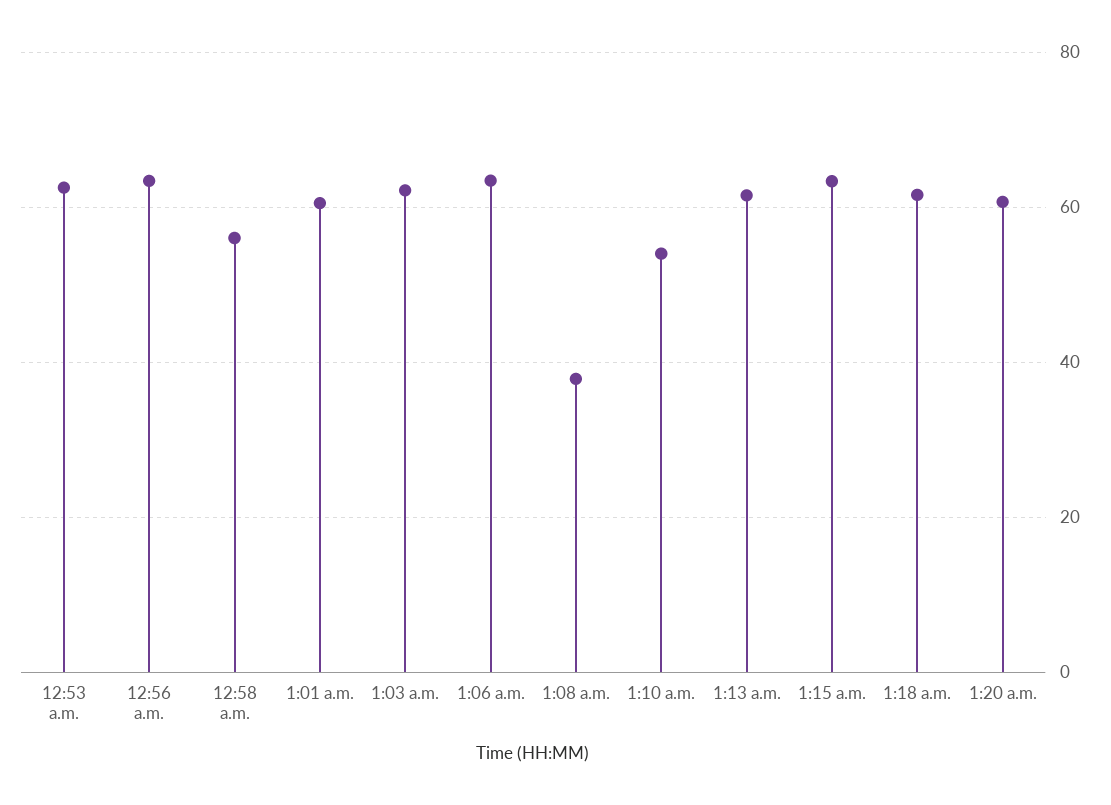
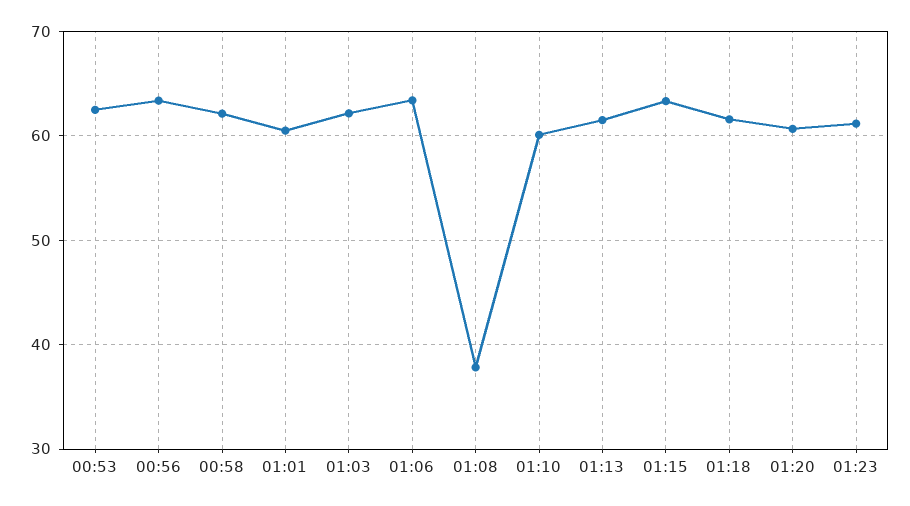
12:58 a.m.: 56 -> 62
1:10 a.m.: 54 -> 60
01:23: none -> 61

